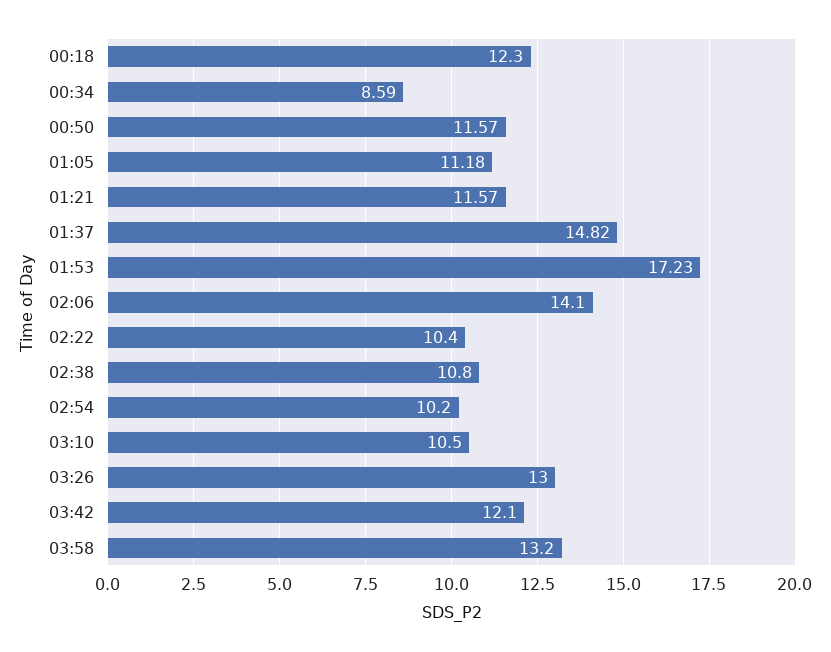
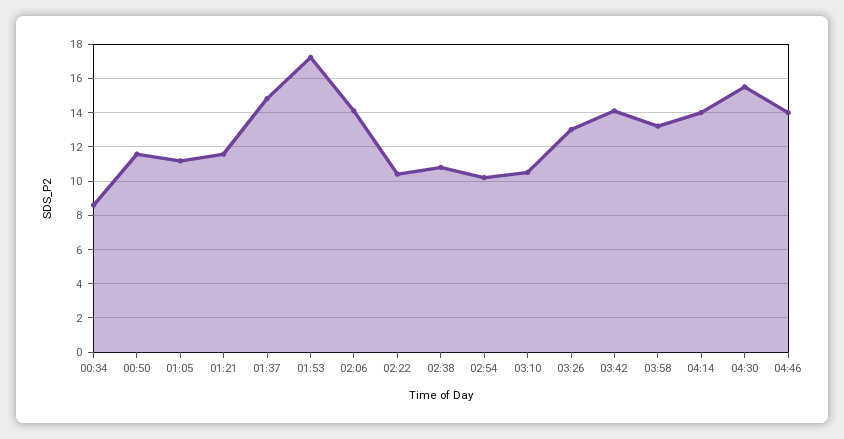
00:18: 12.3 -> none
03:42: 12.1 -> 14
04:14: none -> 14
04:30: none -> 15.5
04:46: none -> 14

